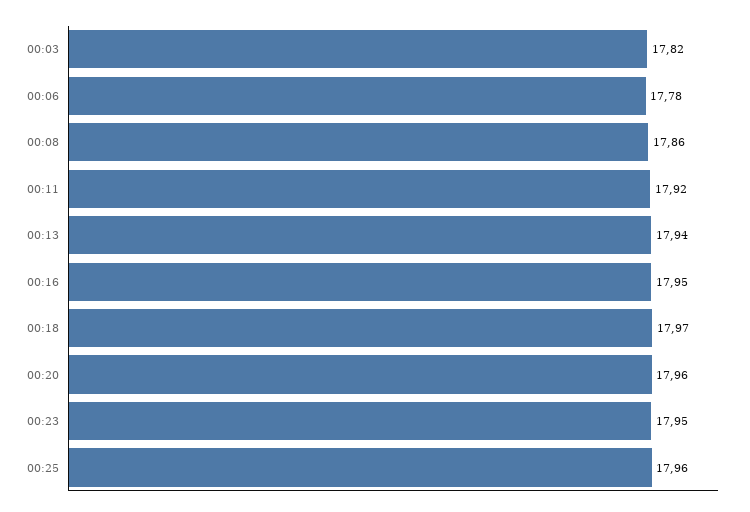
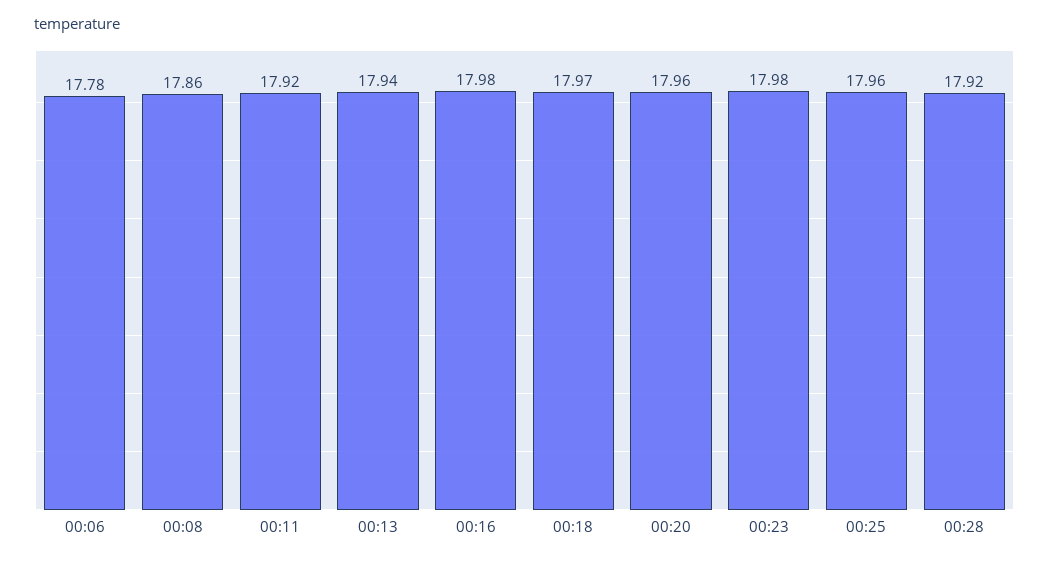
00:03: 17.82 -> none
00:16: 17.95 -> 17.98
00:23: 17.95 -> 17.98
00:28: none -> 17.92

